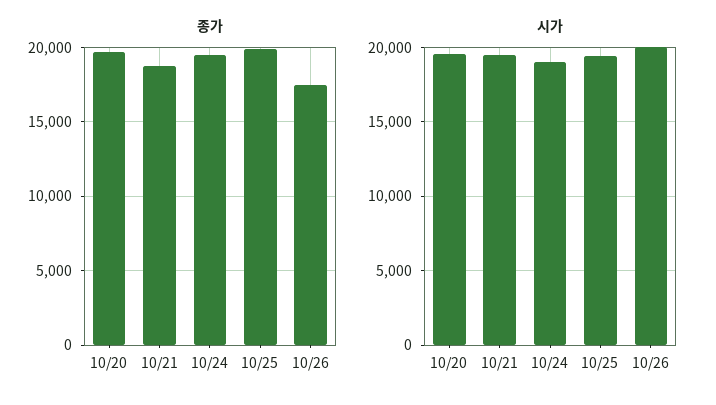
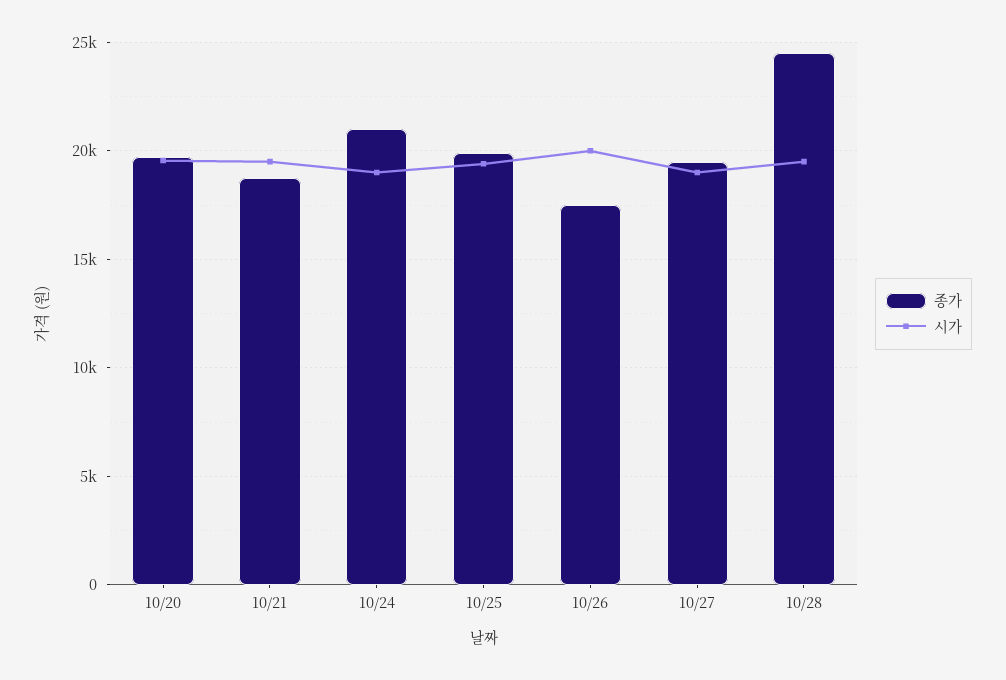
종가, 10/24: 19500 -> 21000
종가, 10/27: none -> 19500
시가, 10/27: none -> 19000
종가, 10/28: none -> 24500
시가, 10/28: none -> 19500

